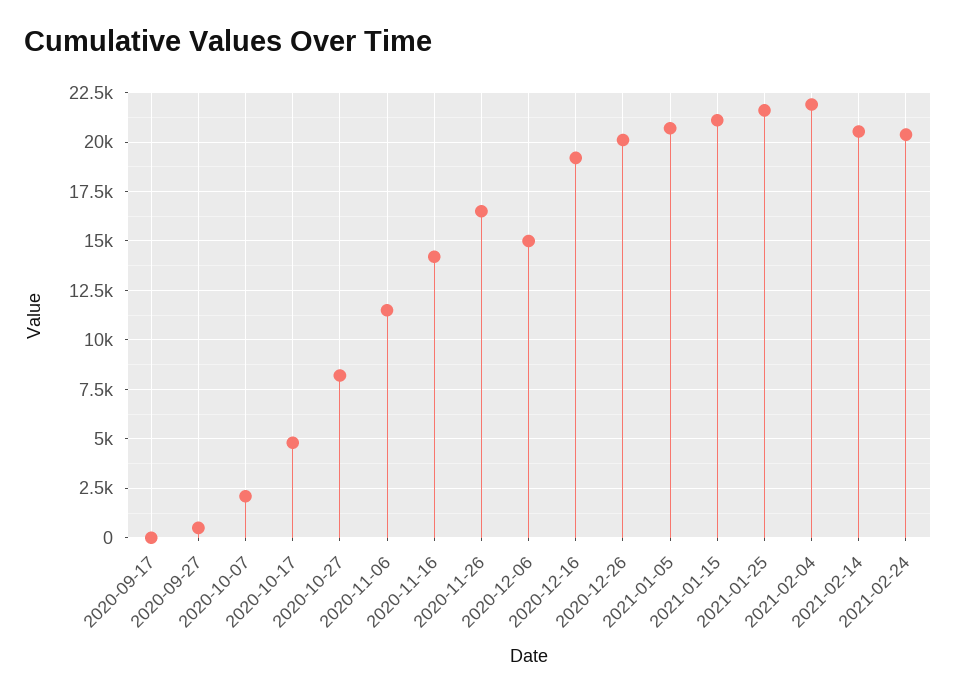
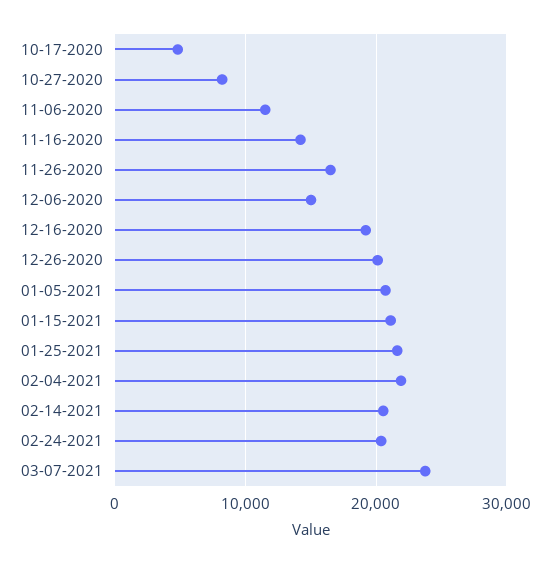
2020-09-17: 0 -> none
2020-09-27: 500 -> none
2020-10-07: 2000 -> none
03-07-2021: none -> 24000

